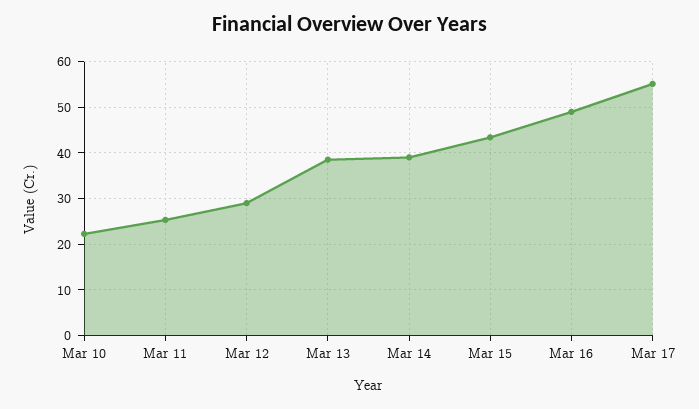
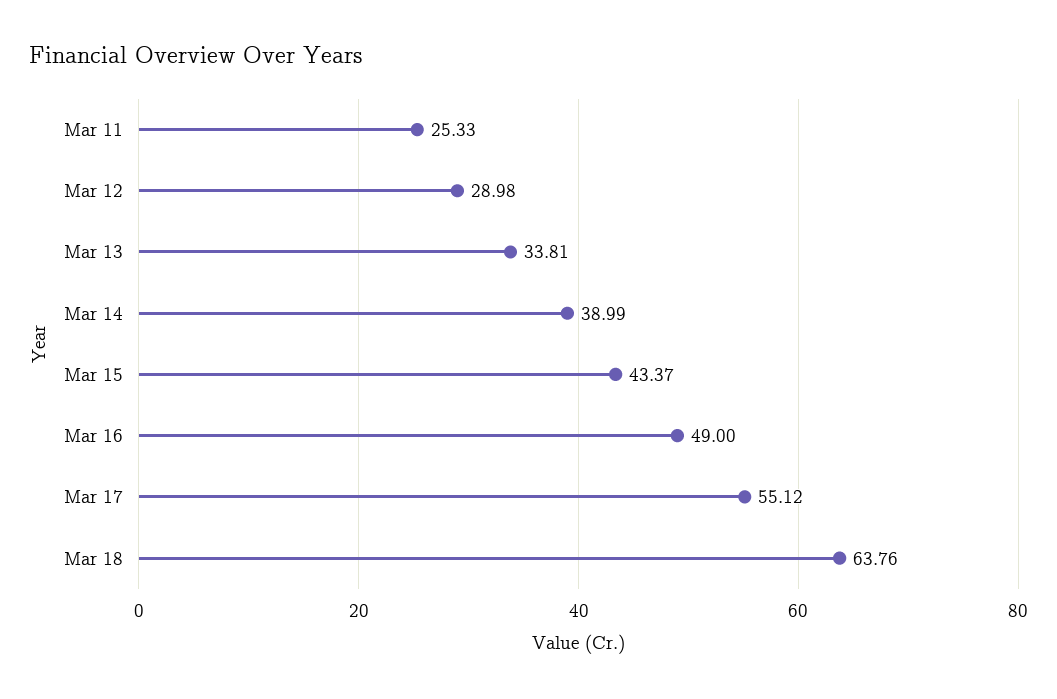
Mar 10: 22 -> none
Mar 13: 38 -> 33.81
Mar 18: none -> 63.76

